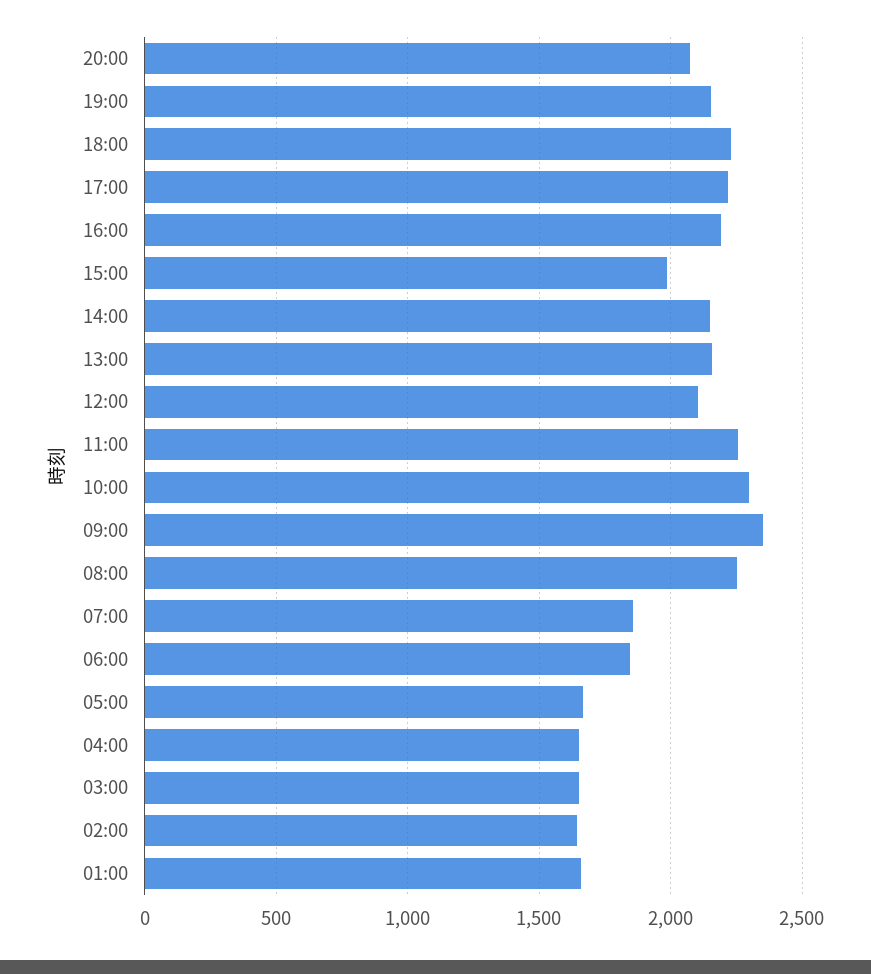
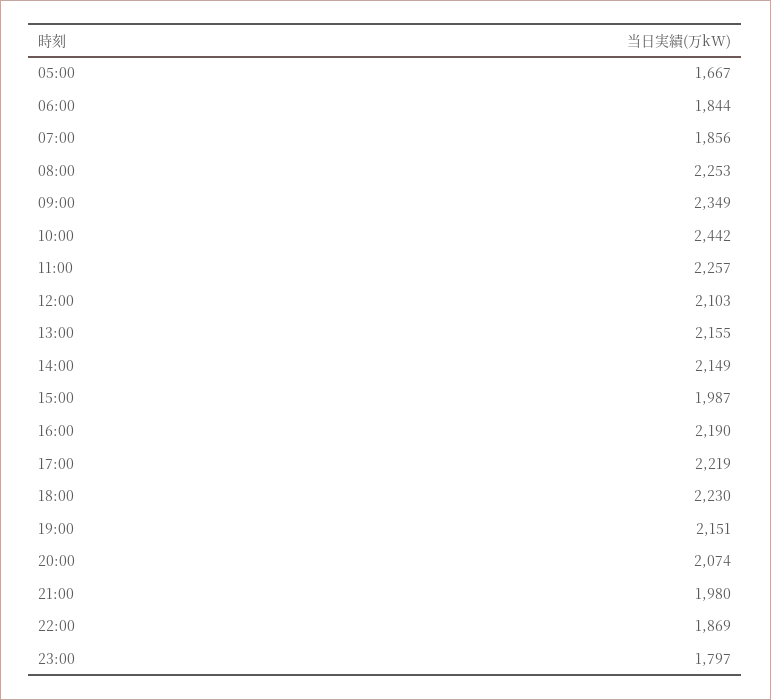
10:00: 2300 -> 2442
04:00: 1650 -> none
03:00: 1650 -> none
02:00: 1650 -> none
01:00: 1650 -> none
21:00: none -> 1980
22:00: none -> 1869
23:00: none -> 1797

